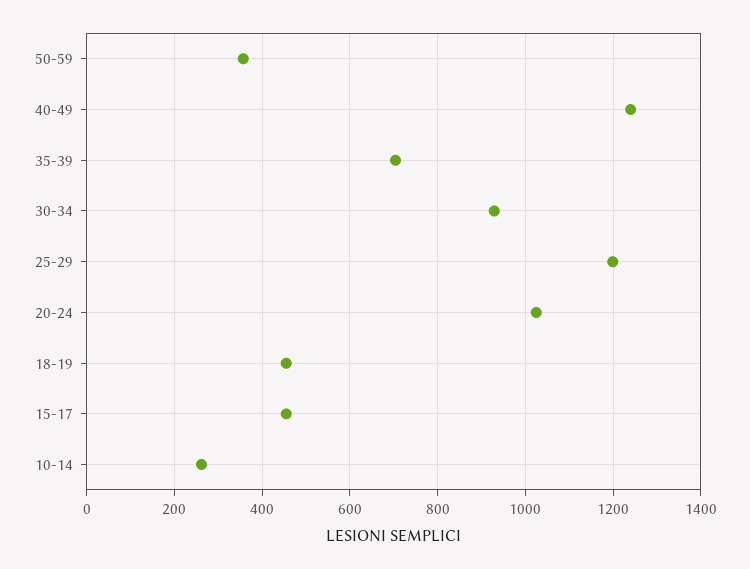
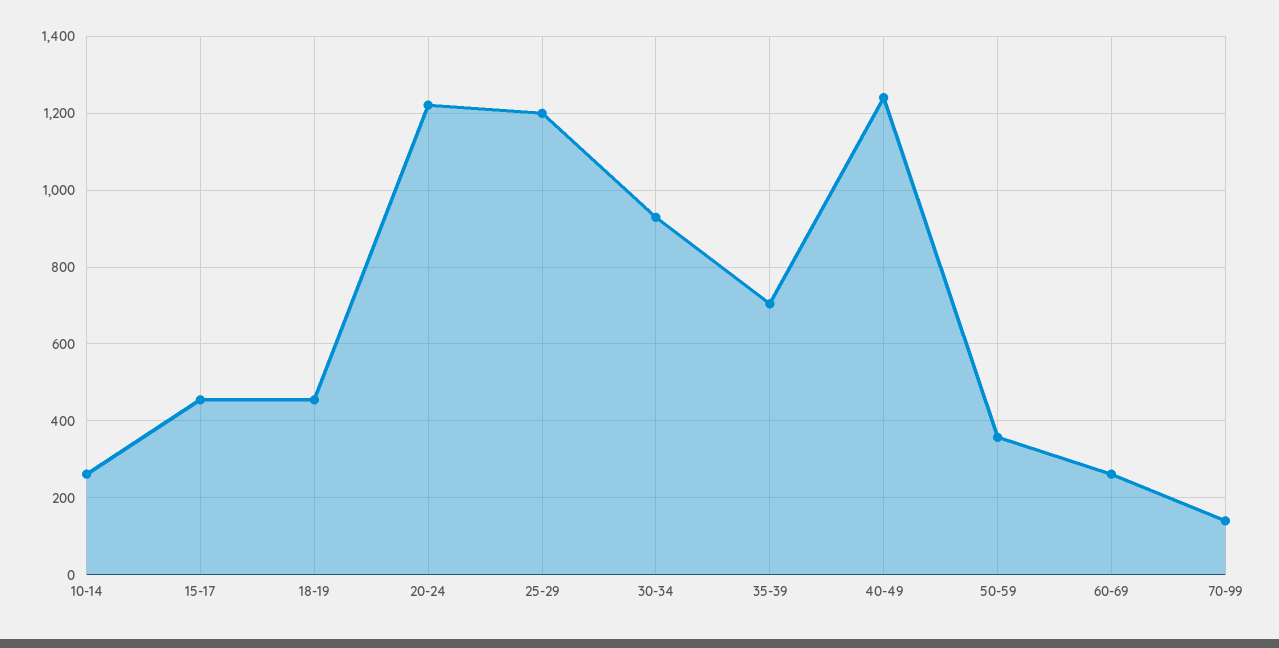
20-24: 1020 -> 1220
60-69: none -> 260
70-99: none -> 140

